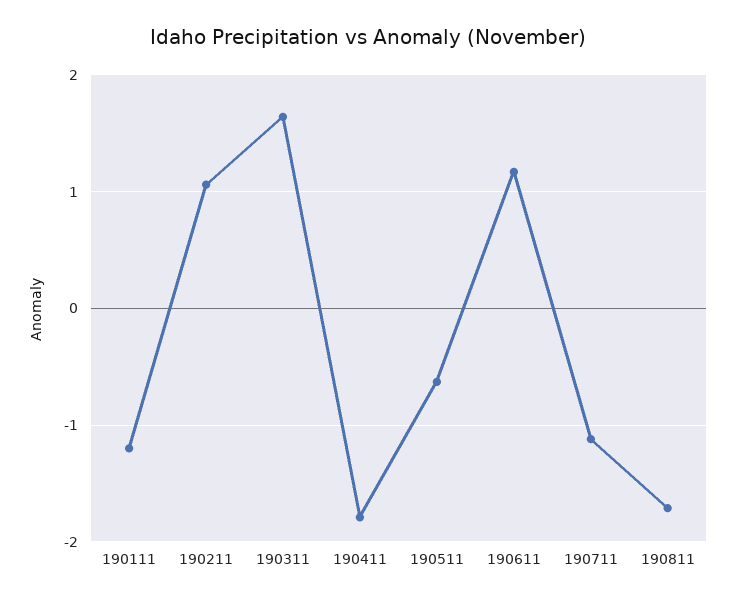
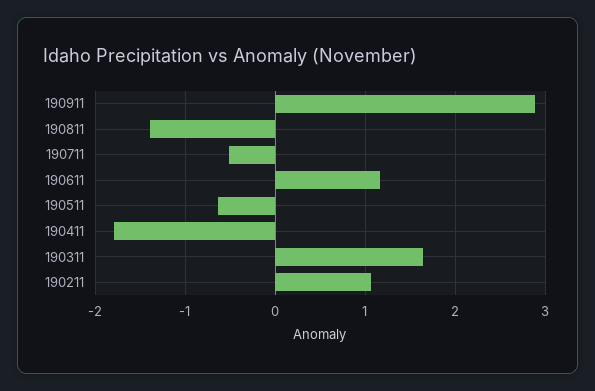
190111: -1.2 -> none
190711: -1.1 -> -0.5
190811: -1.7 -> -1.4
190911: none -> 2.9

